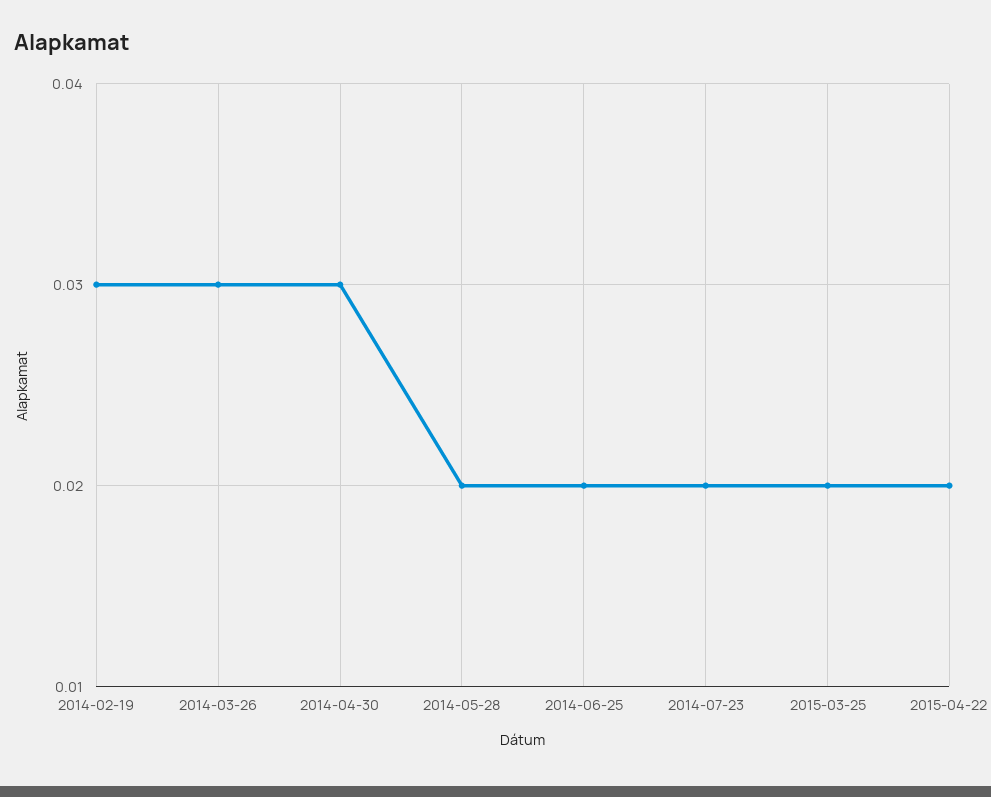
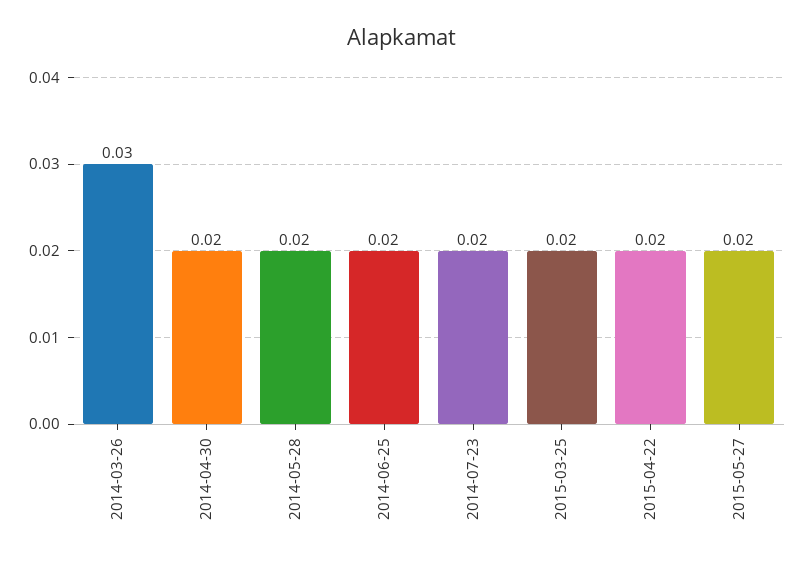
2014-02-19: 0.03 -> none
2014-04-30: 0.03 -> 0.02
2015-05-27: none -> 0.02

